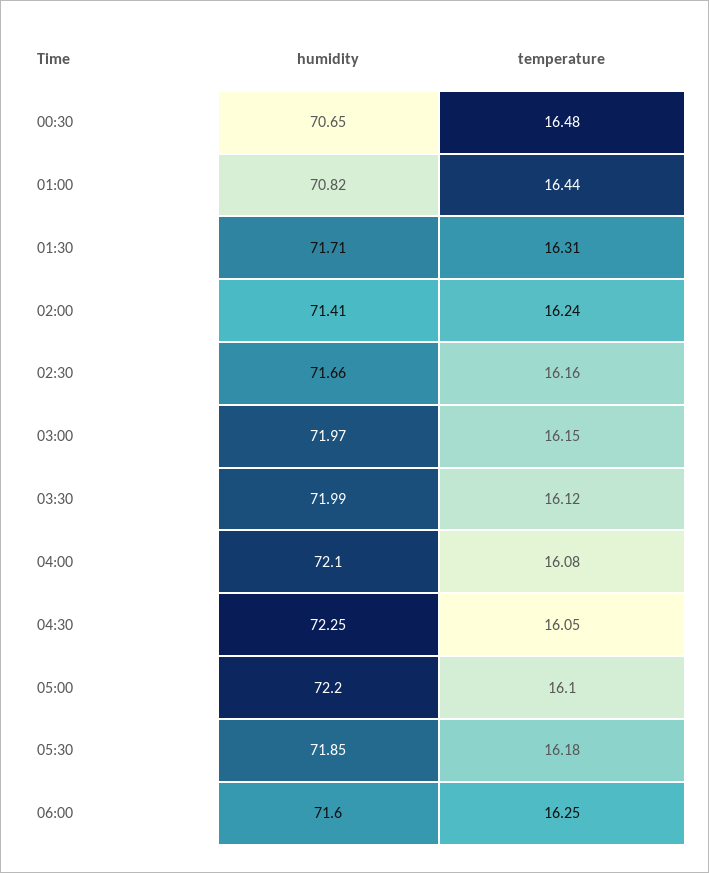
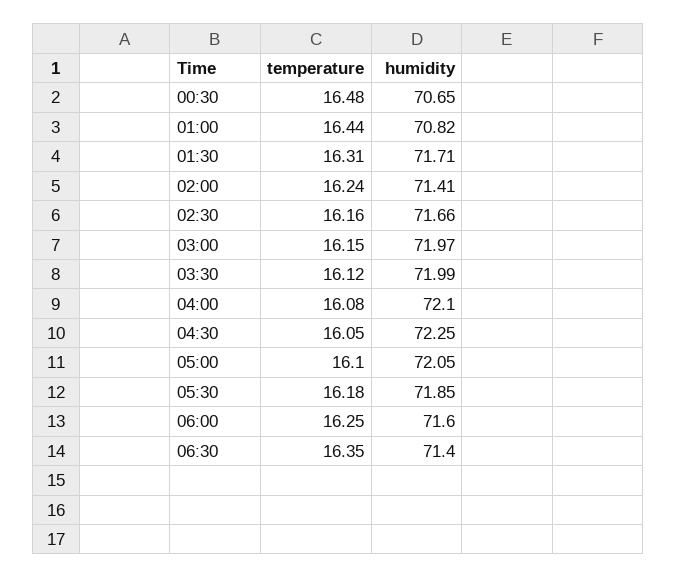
humidity, 05:00: 72.2 -> 72.05
temperature, 06:30: none -> 16.35
humidity, 06:30: none -> 71.4

